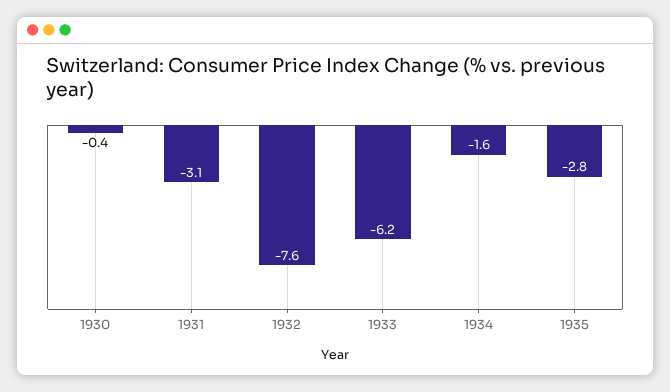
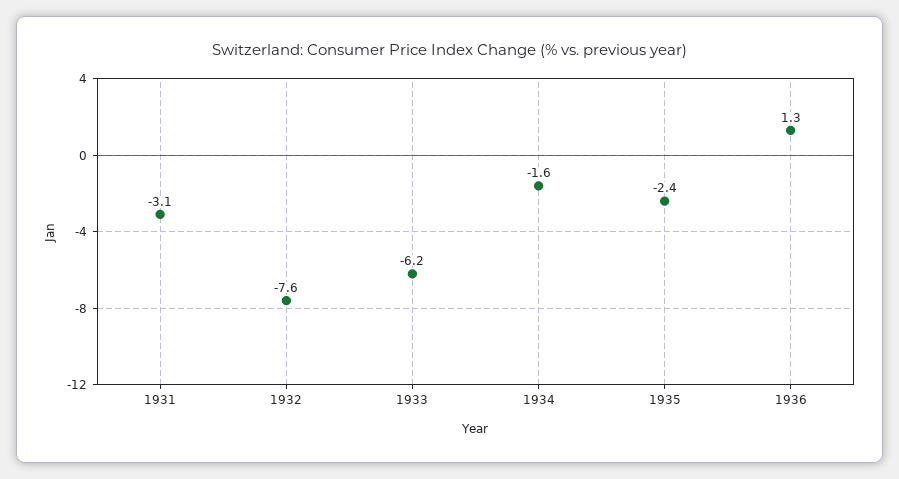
1930: -0.4 -> none
1935: -2.8 -> -2.4
1936: none -> 1.3

